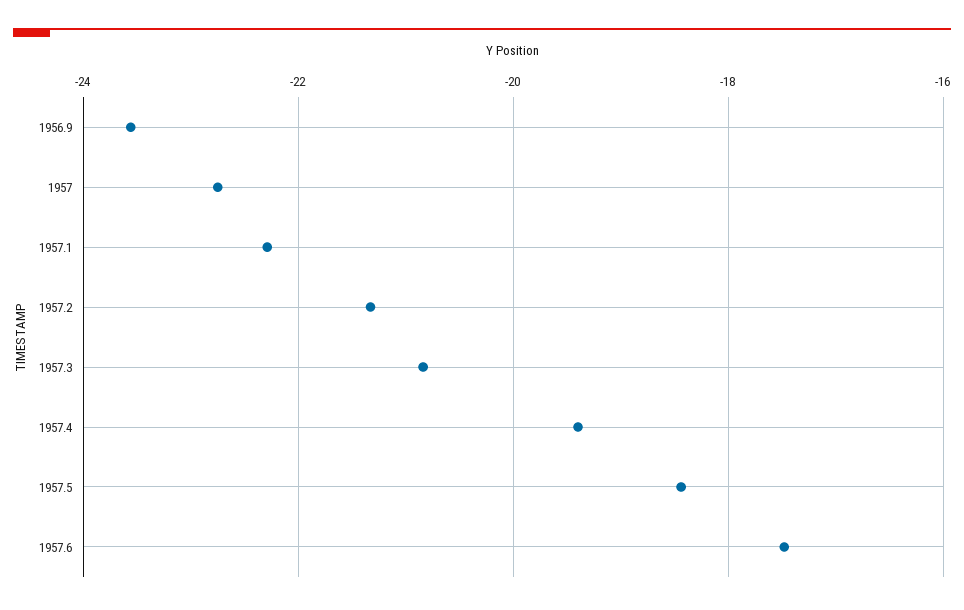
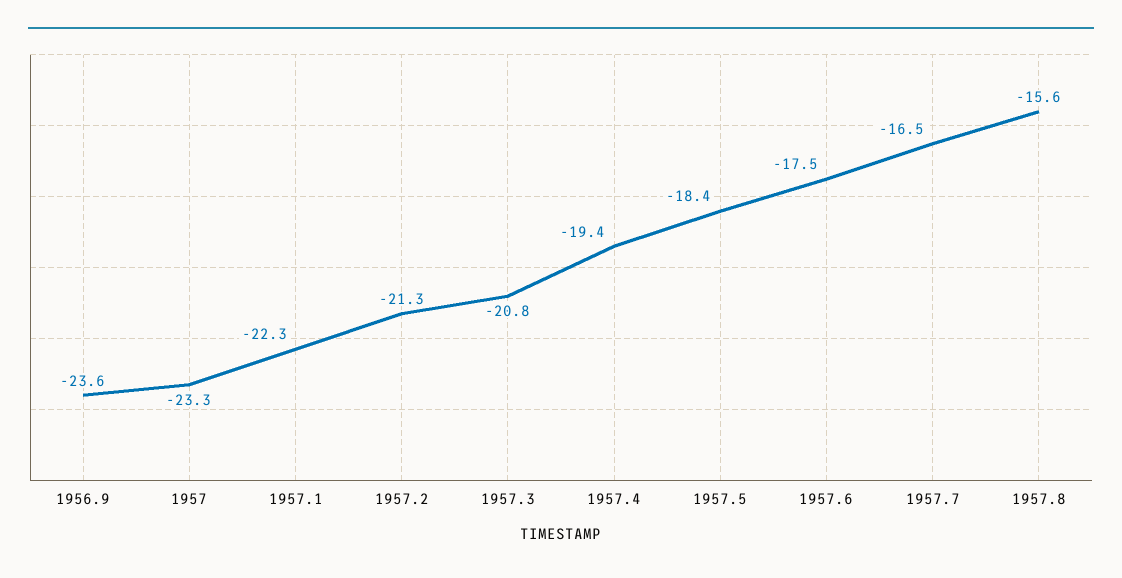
1957: -22.8 -> -23.3
1957.7: none -> -16.5
1957.8: none -> -15.6

